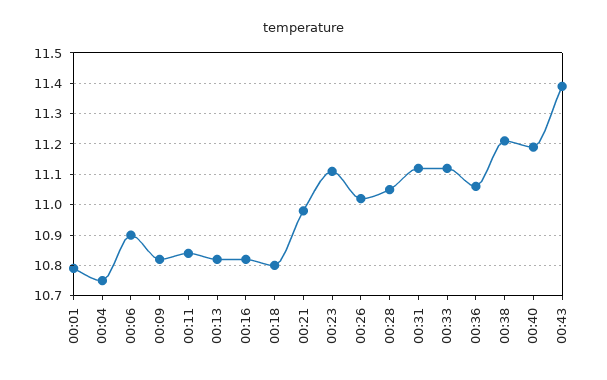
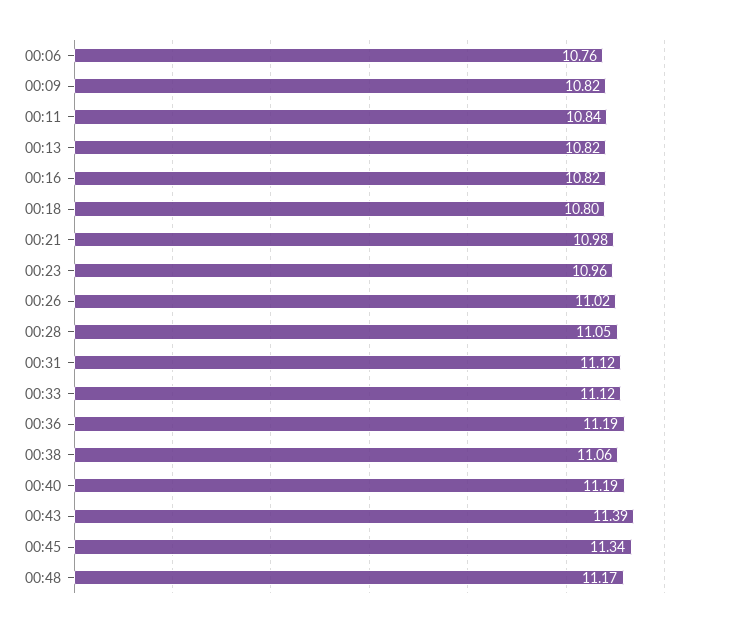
00:01: 10.8 -> none
00:04: 10.75 -> none
00:06: 10.9 -> 10.76
00:23: 11.1 -> 10.96
00:36: 11.05 -> 11.19
00:38: 11.2 -> 11.06
00:45: none -> 11.34
00:48: none -> 11.17

